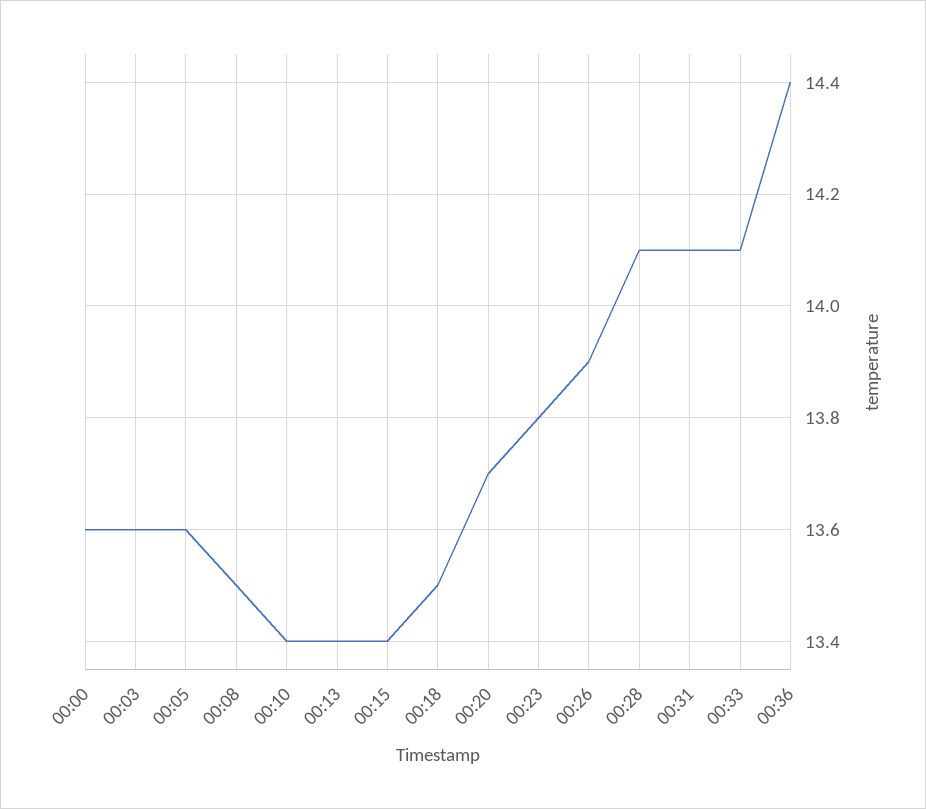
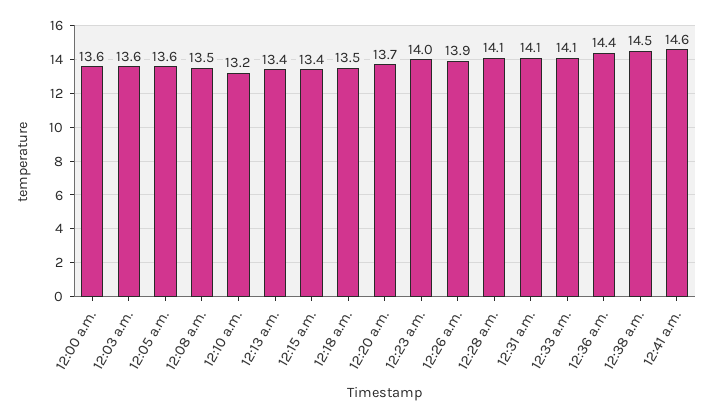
00:10: 13.4 -> 13.2
00:23: 13.8 -> 14
12:38 a.m.: none -> 14.5
12:41 a.m.: none -> 14.6

